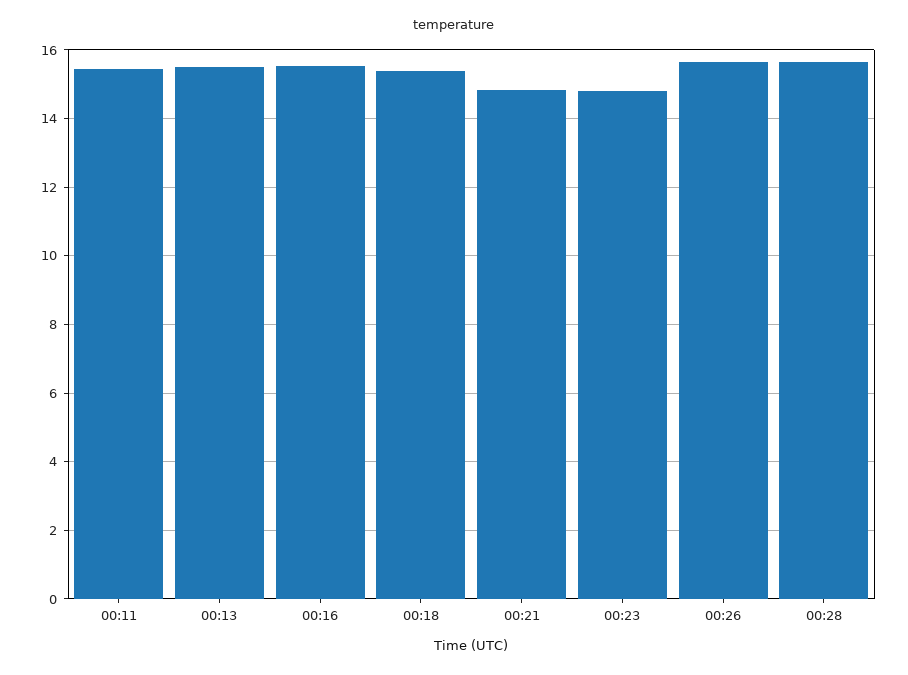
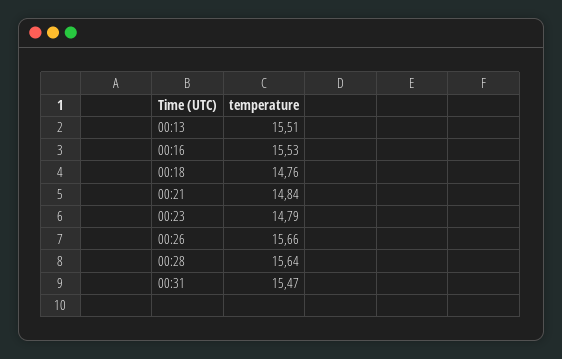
00:11: 15.4 -> none
00:18: 15.4 -> 14.76
00:31: none -> 15.47

